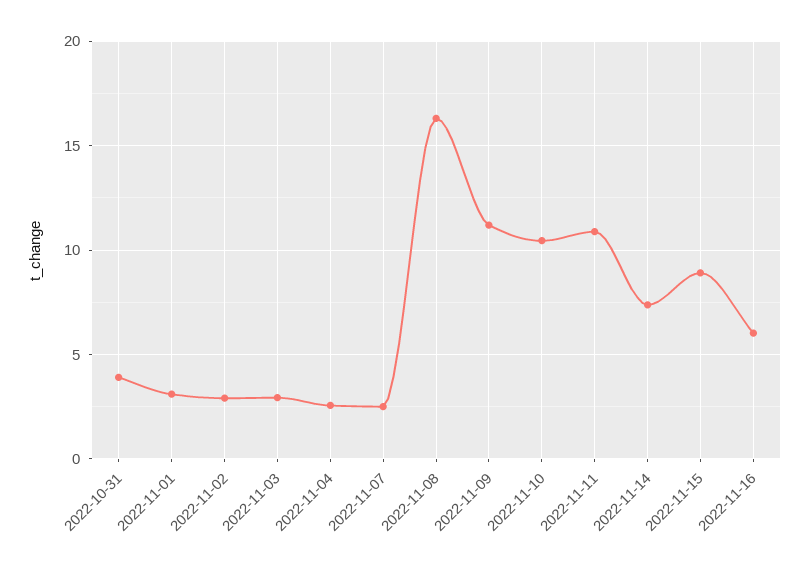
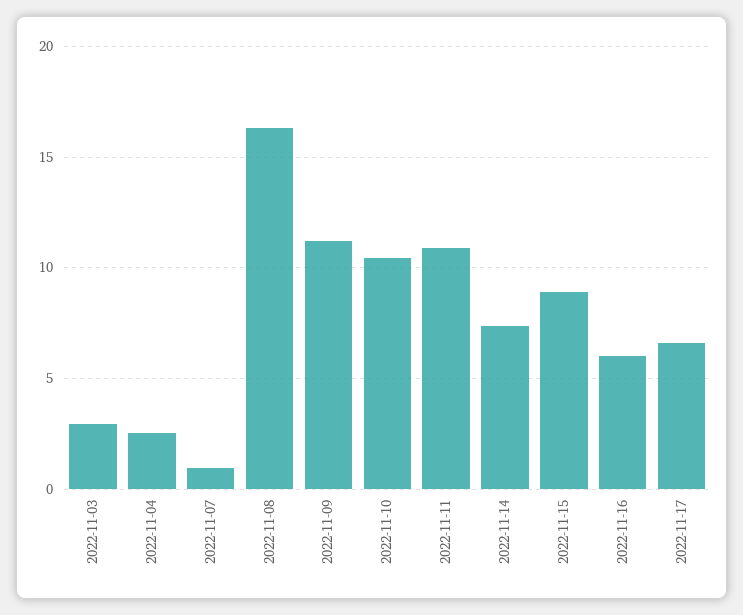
2022-10-31: 4 -> none
2022-11-01: 3 -> none
2022-11-02: 3 -> none
2022-11-07: 2.5 -> 1
2022-11-17: none -> 6.5

